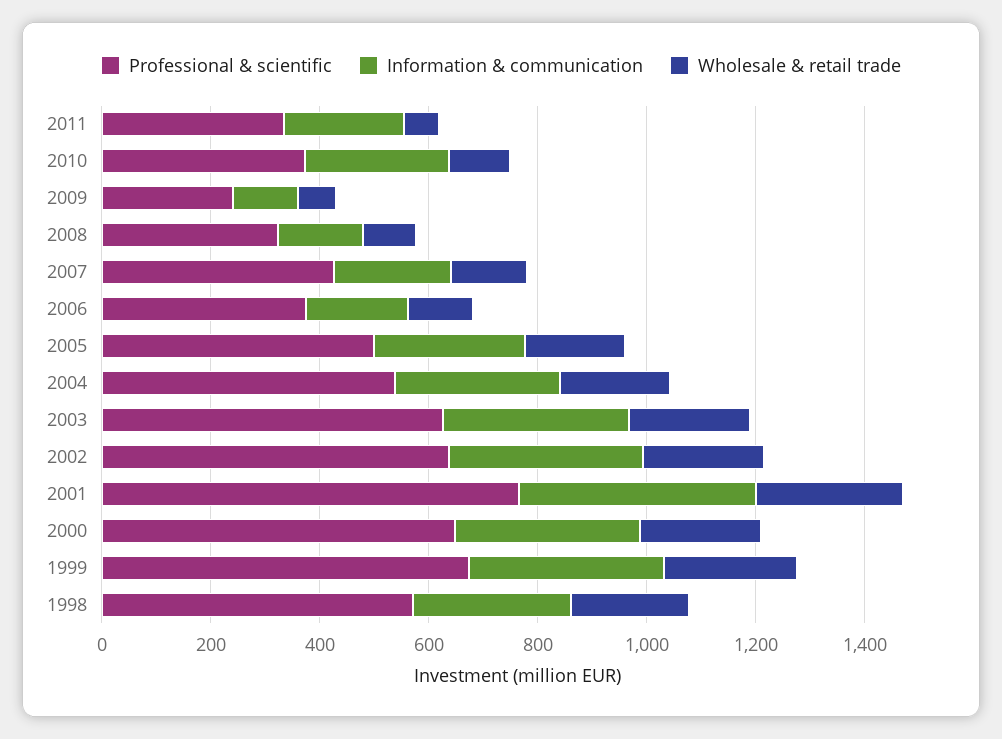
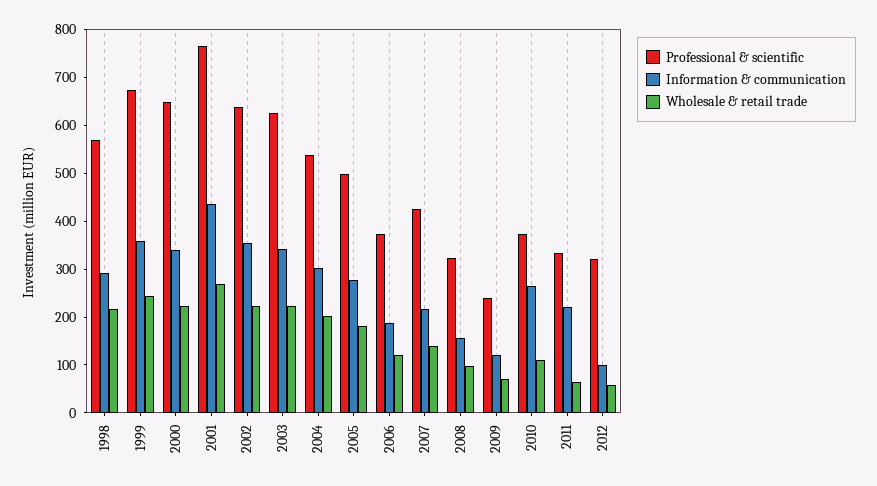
Professional & scientific, 2012: none -> 320
Information & communication, 2012: none -> 100
Wholesale & retail trade, 2012: none -> 60

